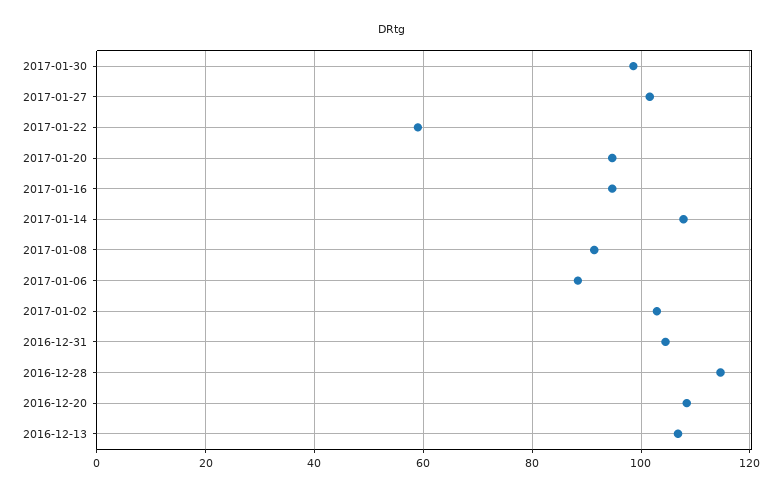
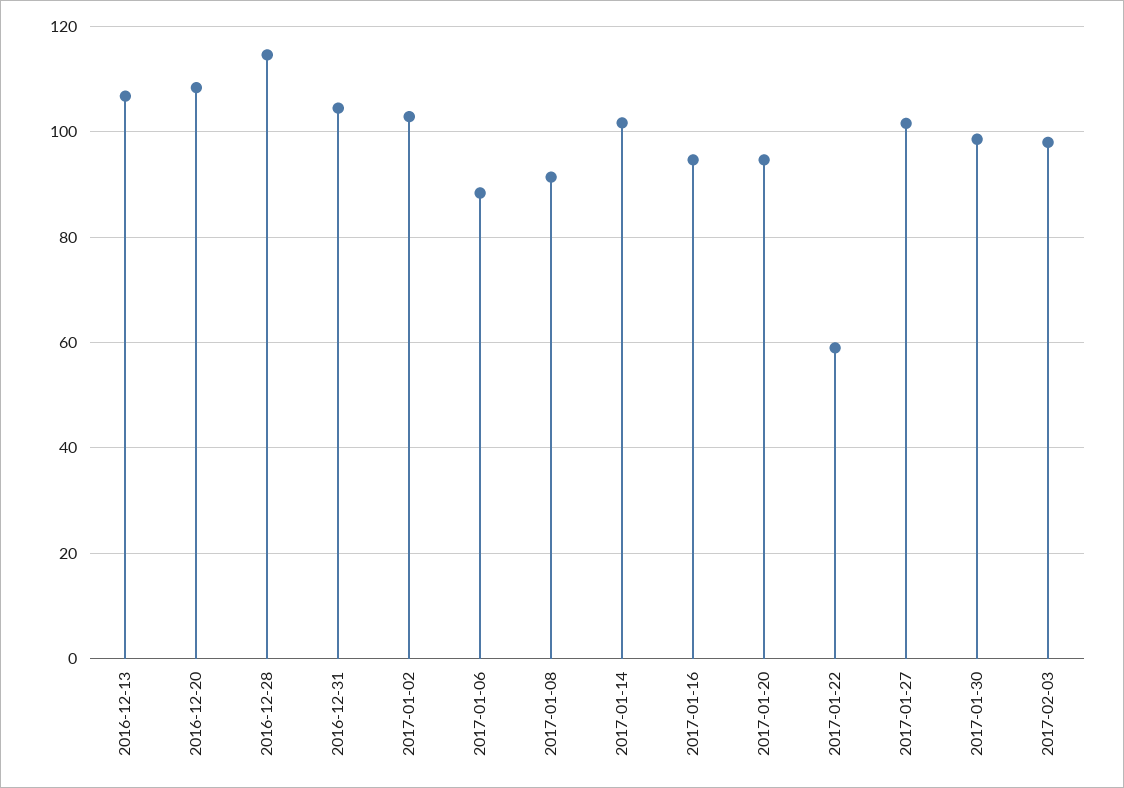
2017-01-14: 108 -> 102
2017-02-03: none -> 98

